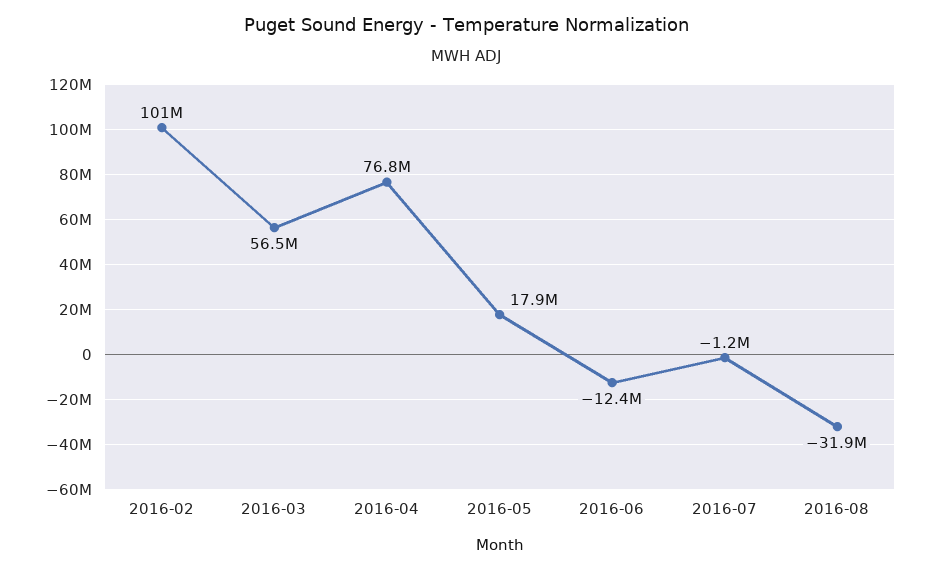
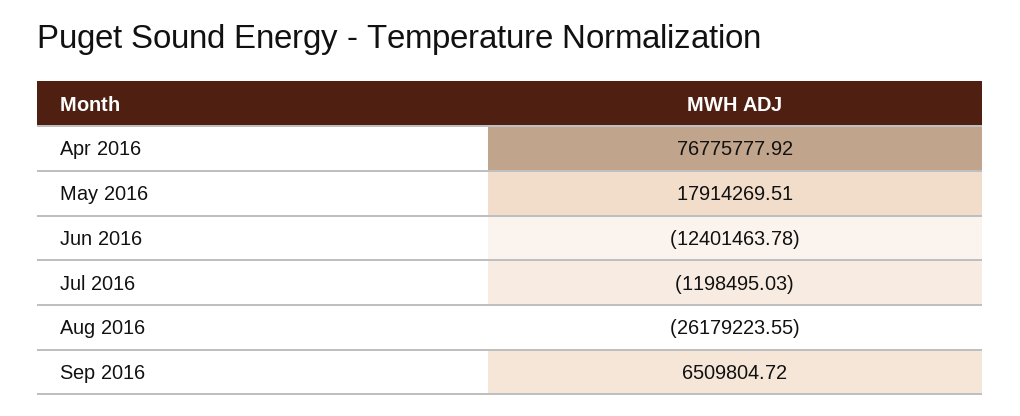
2016-02: 101000000 -> none
2016-03: 56500000 -> none
2016-08: -31900000 -> -26179223.55
Sep 2016: none -> 6509804.72

